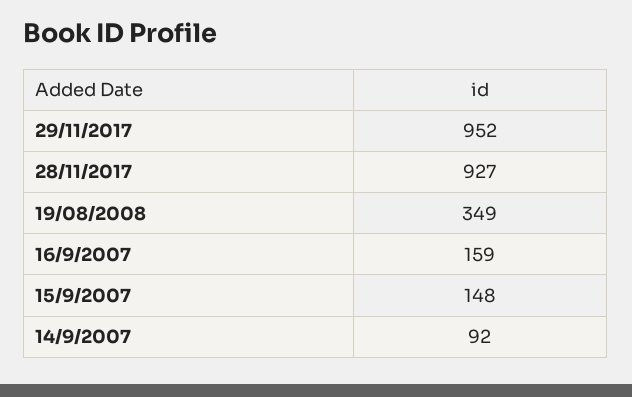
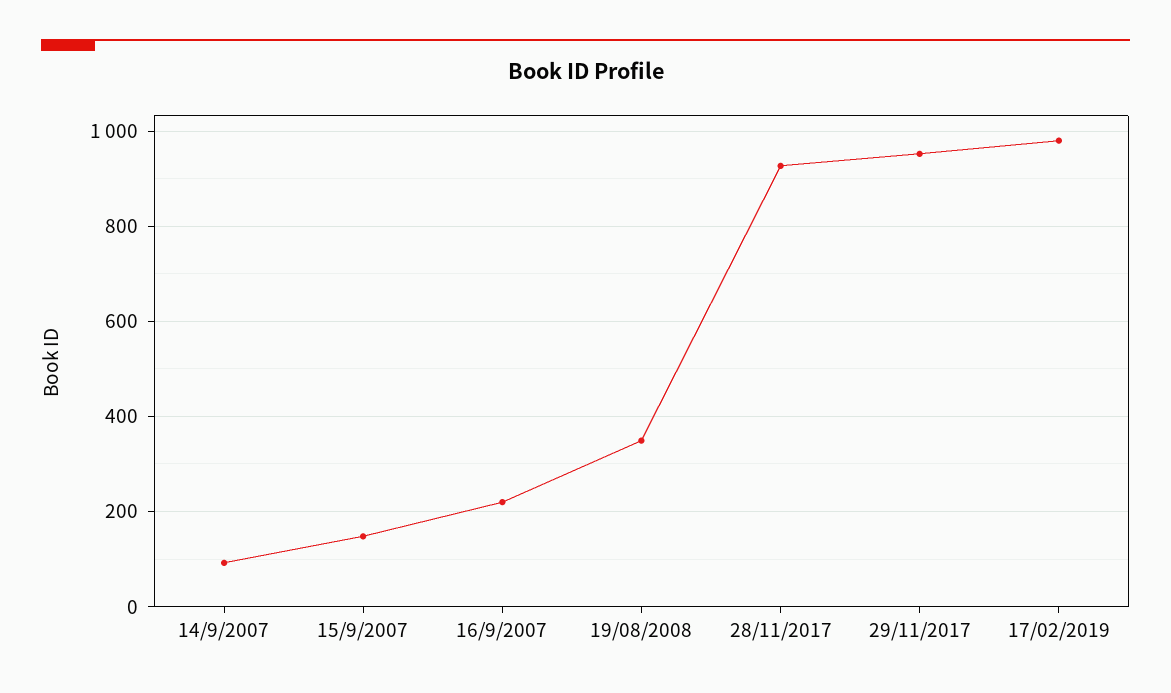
16/9/2007: 159 -> 220
17/02/2019: none -> 980

